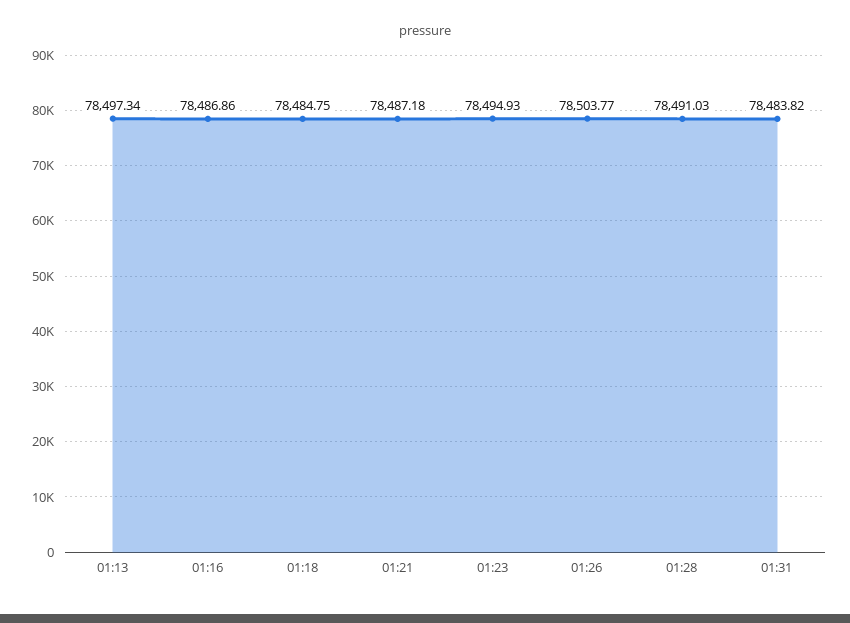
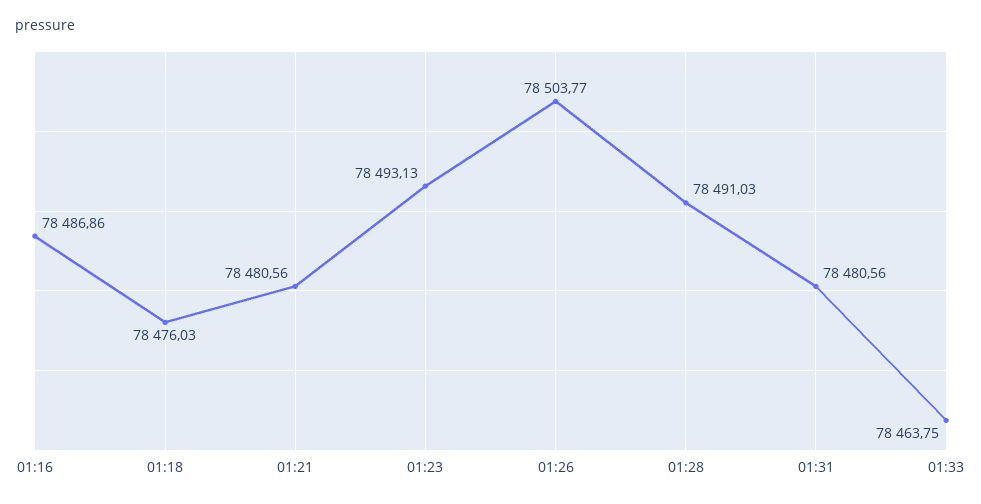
01:13: 78497.34 -> none
01:18: 78484.75 -> 78476.03
01:21: 78487.18 -> 78480.56
01:23: 78494.93 -> 78493.13
01:31: 78483.82 -> 78480.56
01:33: none -> 78463.75

